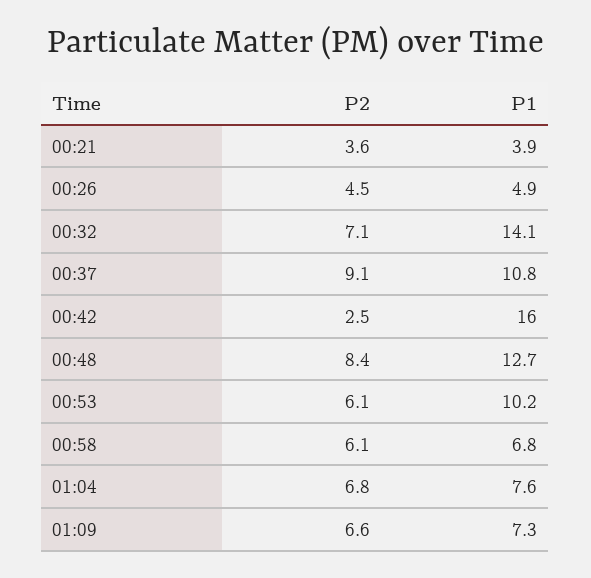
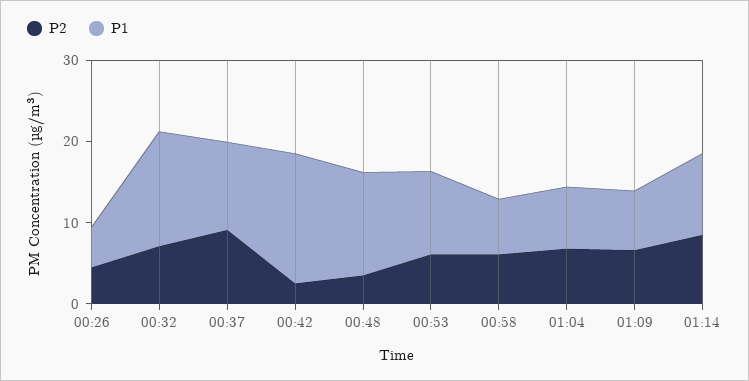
P2, 00:21: 3.6 -> none
P1, 00:21: 3.9 -> none
P2, 00:48: 8.4 -> 4
P2, 01:14: none -> 8
P1, 01:14: none -> 10

